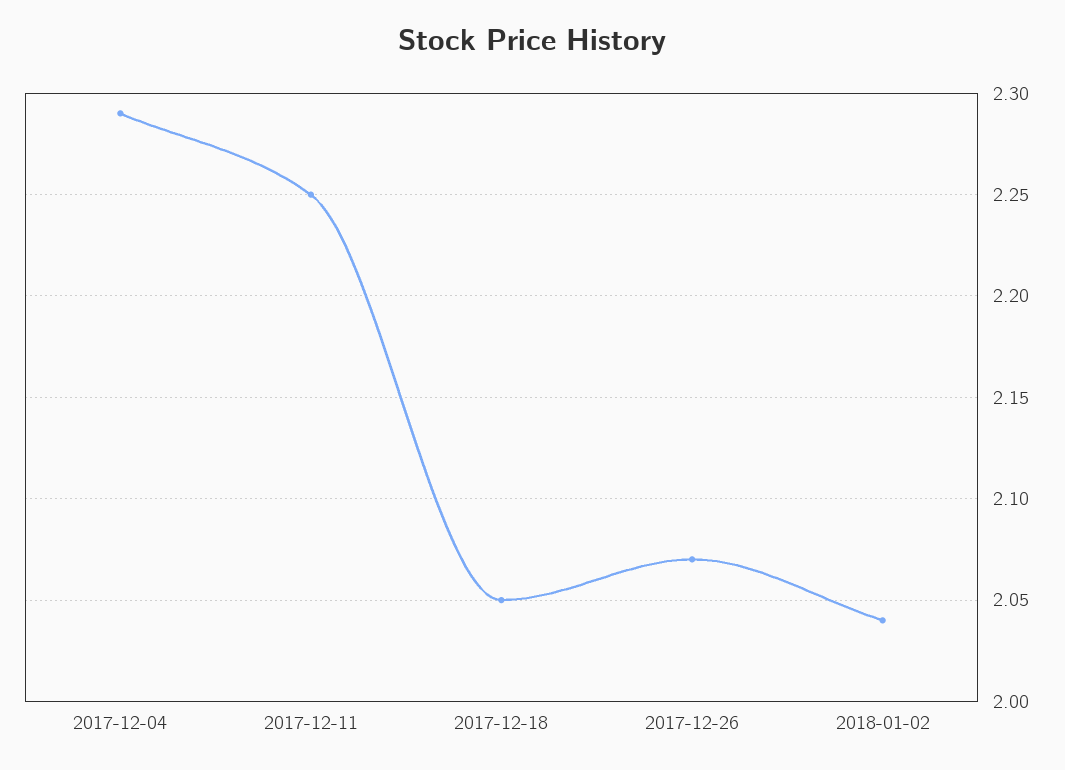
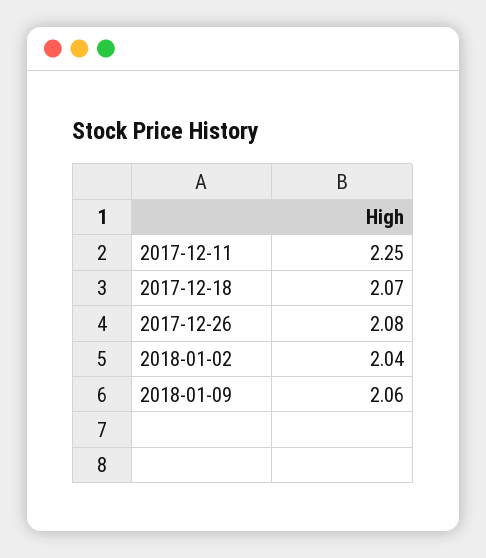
2017-12-04: 2.29 -> none
2017-12-18: 2.05 -> 2.07
2017-12-26: 2.07 -> 2.08
2018-01-09: none -> 2.06

